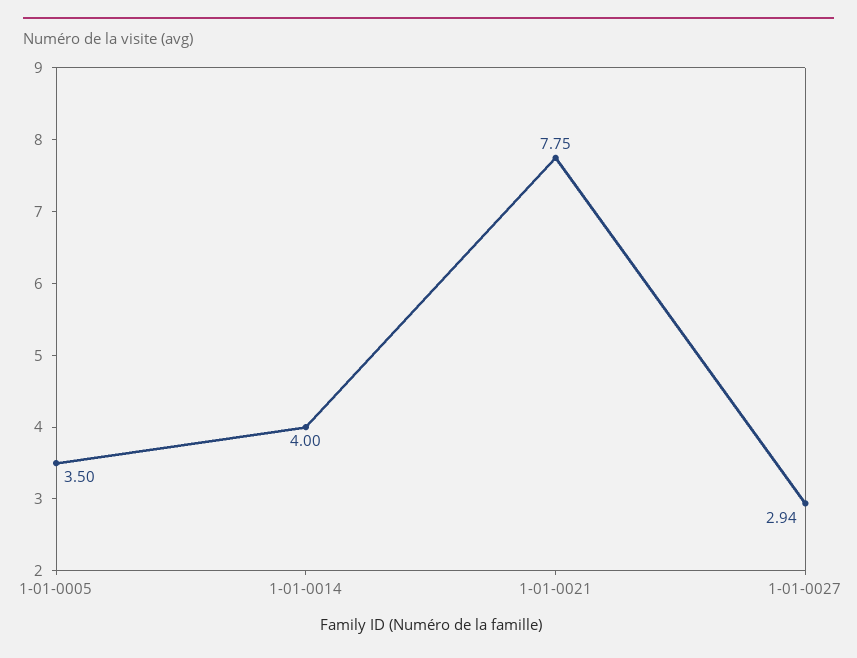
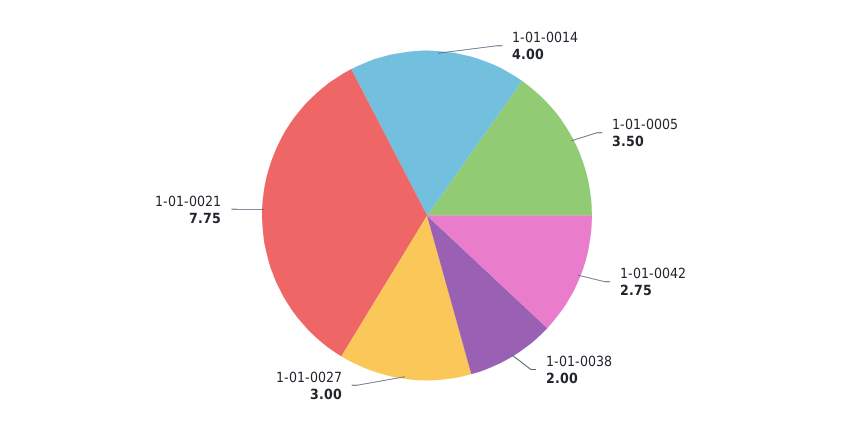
1-01-0027: 2.94 -> 3
1-01-0042: none -> 2.75
1-01-0038: none -> 2

